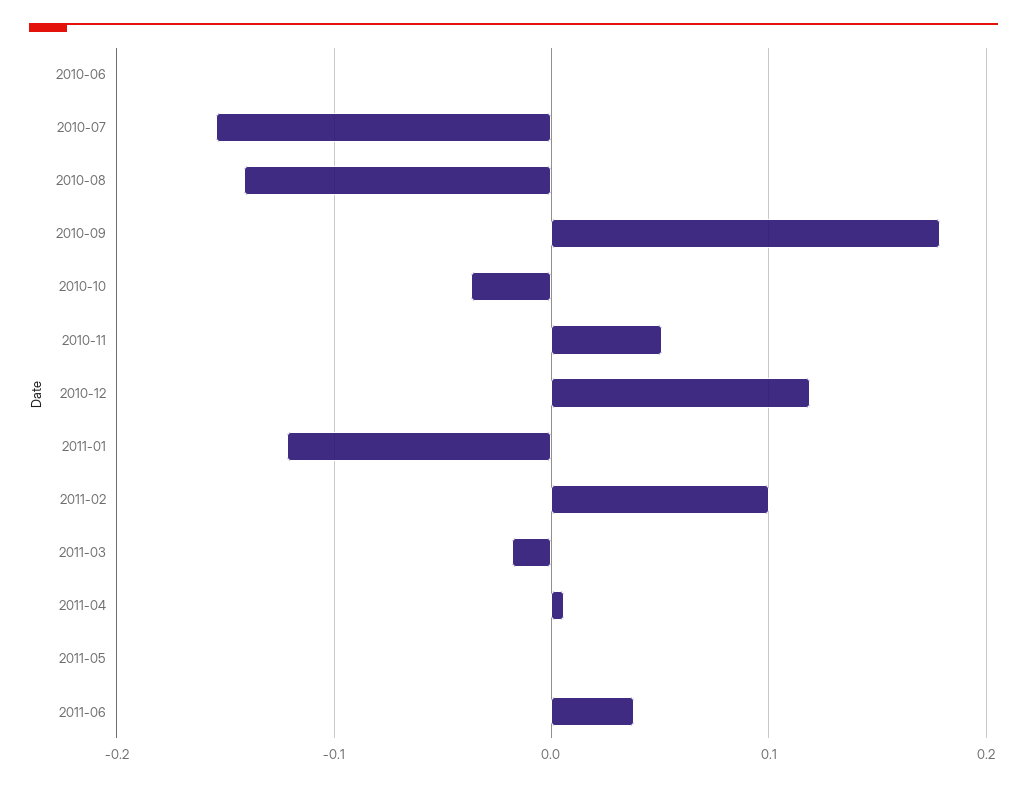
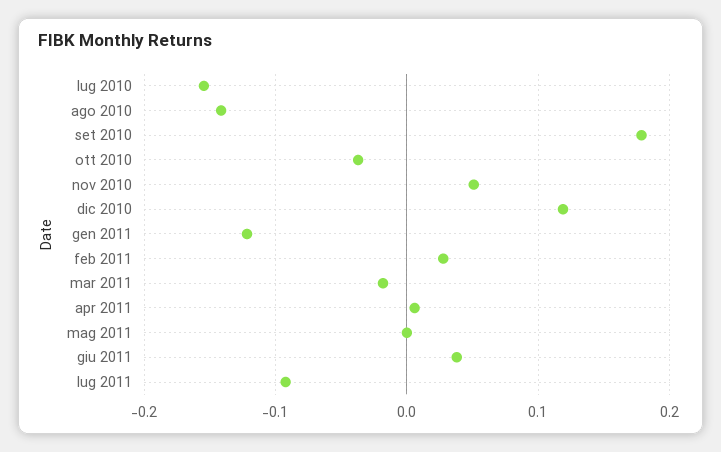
2010-06: 0 -> none
2011-02: 0.1 -> 0.03
lug 2011: none -> -0.09

